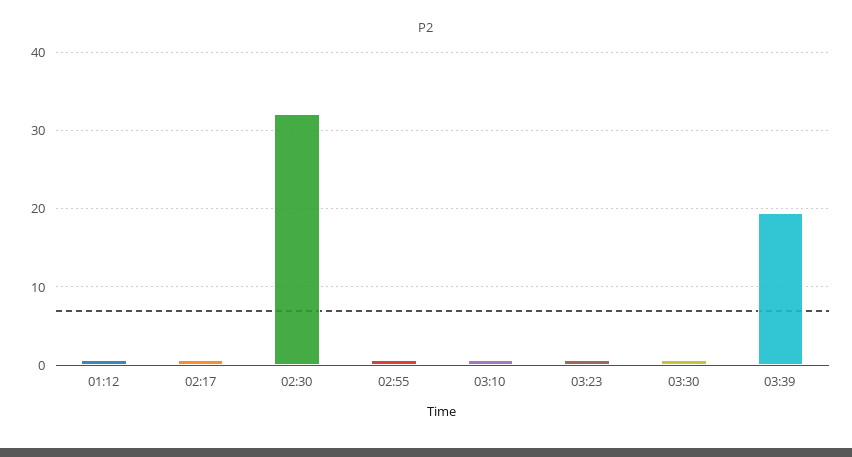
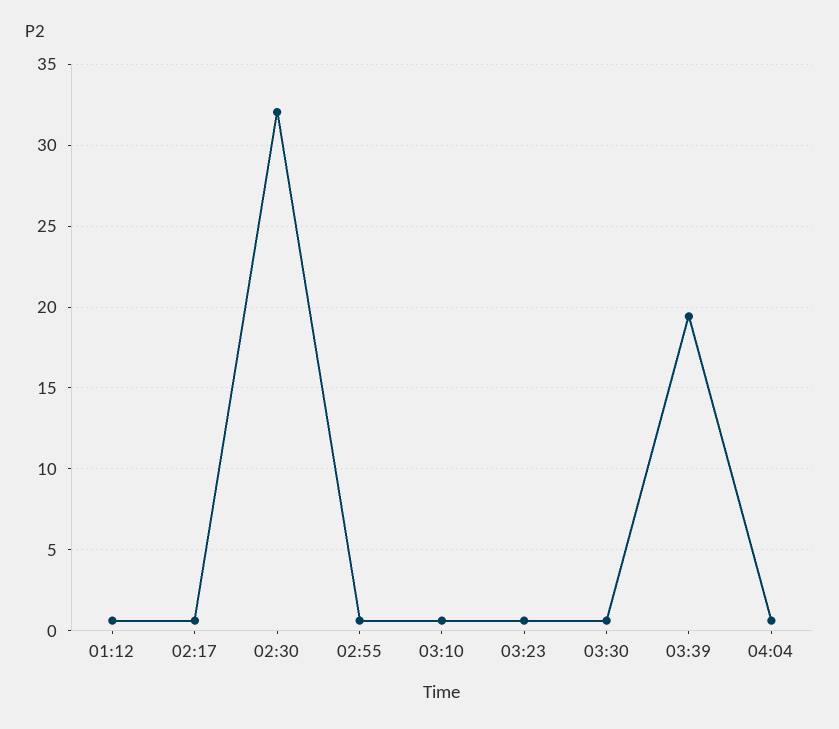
04:04: none -> 0.5

